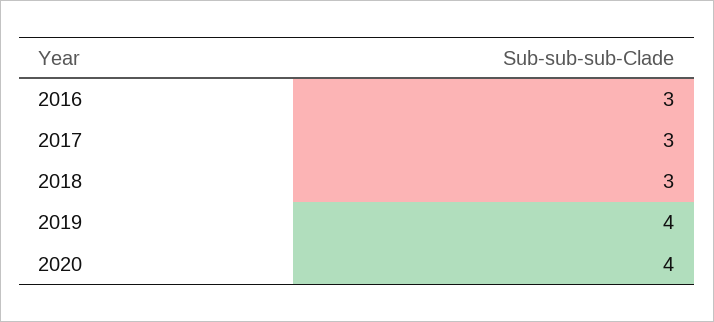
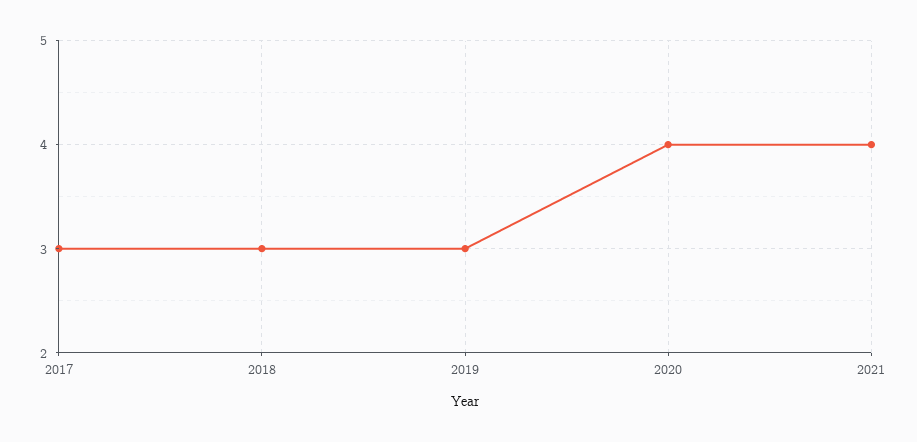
2016: 3 -> none
2019: 4 -> 3
2021: none -> 4

